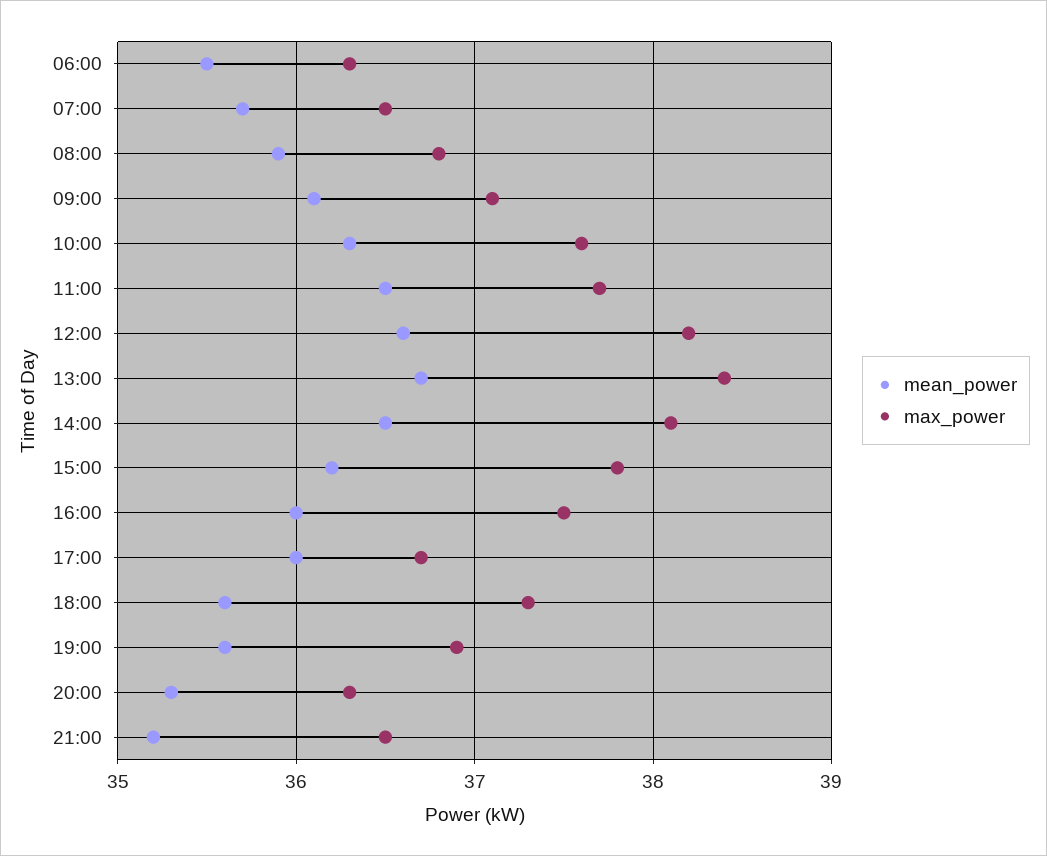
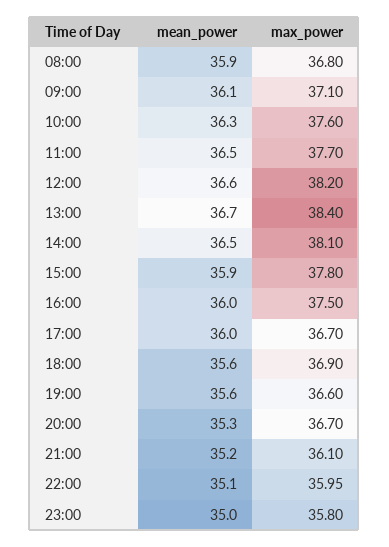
mean_power, 06:00: 35.5 -> none
max_power, 06:00: 36.3 -> none
mean_power, 07:00: 35.7 -> none
max_power, 07:00: 36.5 -> none
mean_power, 15:00: 36.2 -> 35.9
max_power, 18:00: 37.3 -> 36.9
max_power, 19:00: 36.9 -> 36.6
max_power, 20:00: 36.3 -> 36.7
max_power, 21:00: 36.5 -> 36.1
mean_power, 22:00: none -> 35.1
max_power, 22:00: none -> 35.95
mean_power, 23:00: none -> 35
max_power, 23:00: none -> 35.8

